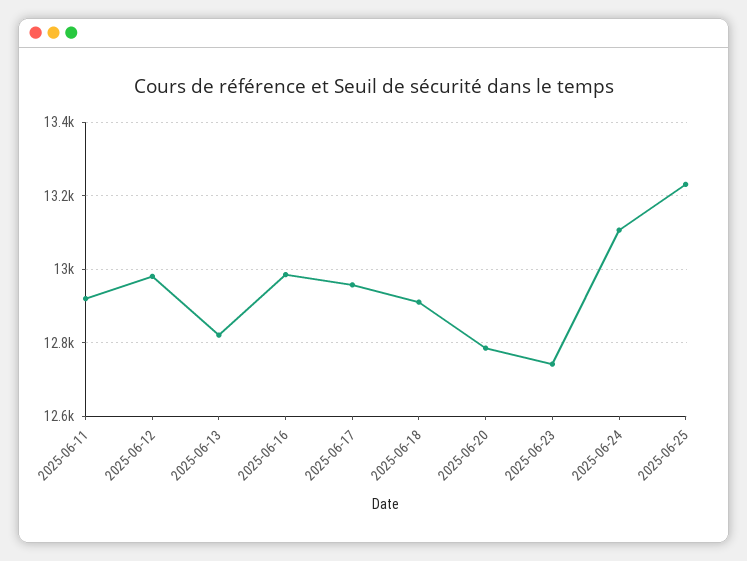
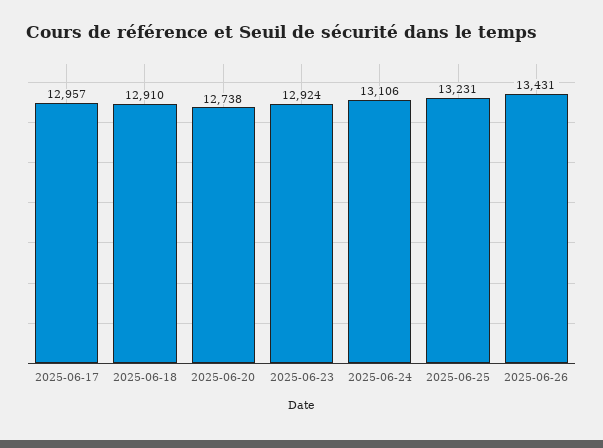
2025-06-11: 12920 -> none
2025-06-12: 12980 -> none
2025-06-13: 12820 -> none
2025-06-16: 12980 -> none
2025-06-20: 12780 -> 12738
2025-06-23: 12740 -> 12924
2025-06-26: none -> 13431

